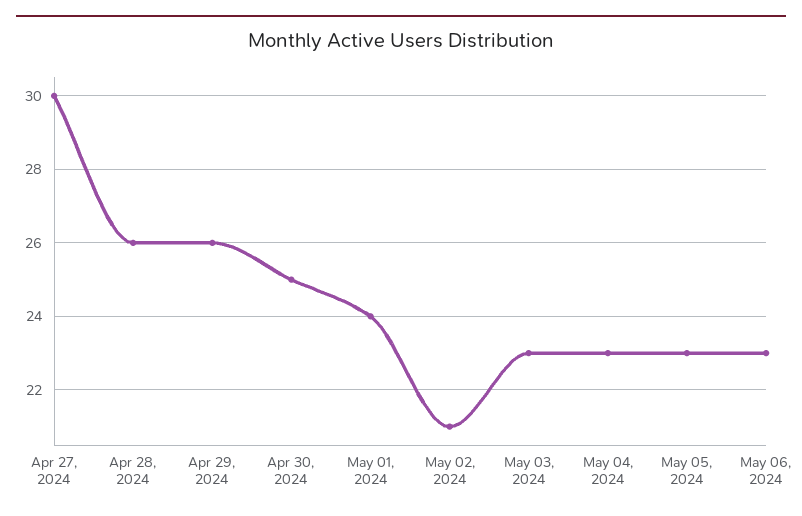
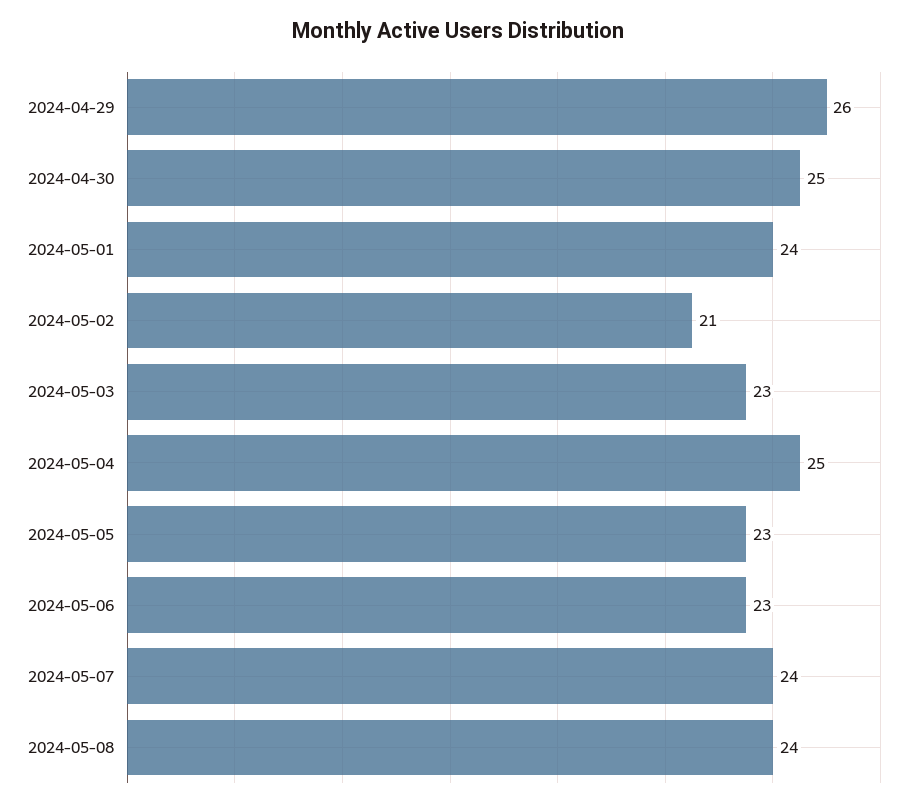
Apr 27, 2024: 30 -> none
Apr 28, 2024: 26 -> none
May 04, 2024: 23 -> 25
2024-05-07: none -> 24
2024-05-08: none -> 24

